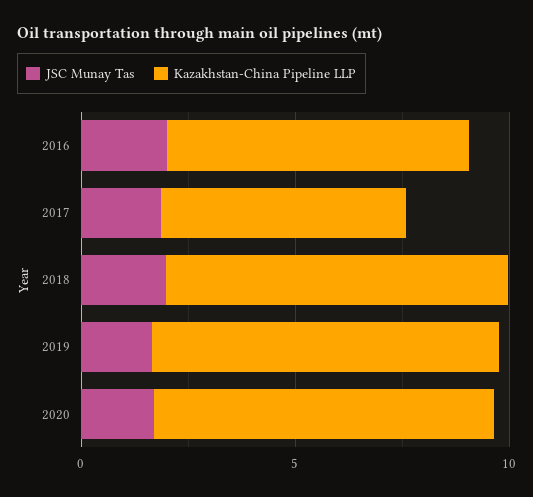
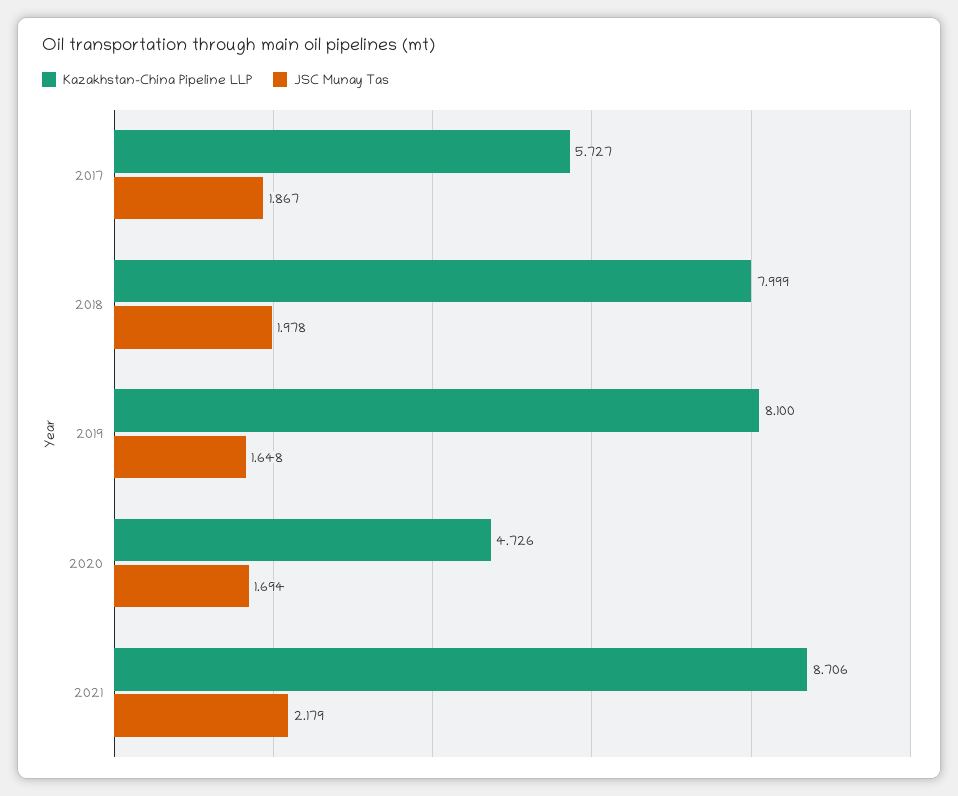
JSC Munay Tas, 2016: 2 -> none
Kazakhstan-China Pipeline LLP, 2016: 7 -> none
Kazakhstan-China Pipeline LLP, 2020: 8 -> 4.726
Kazakhstan-China Pipeline LLP, 2021: none -> 8.706
JSC Munay Tas, 2021: none -> 2.179

